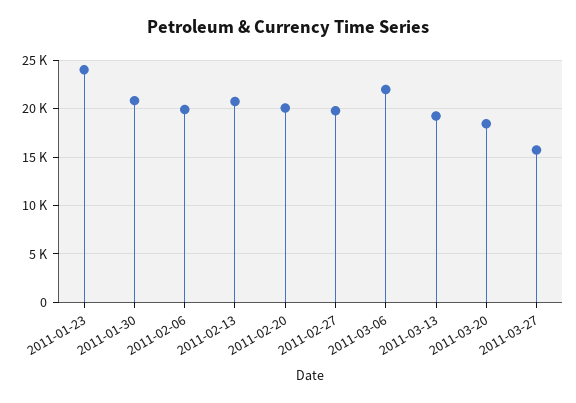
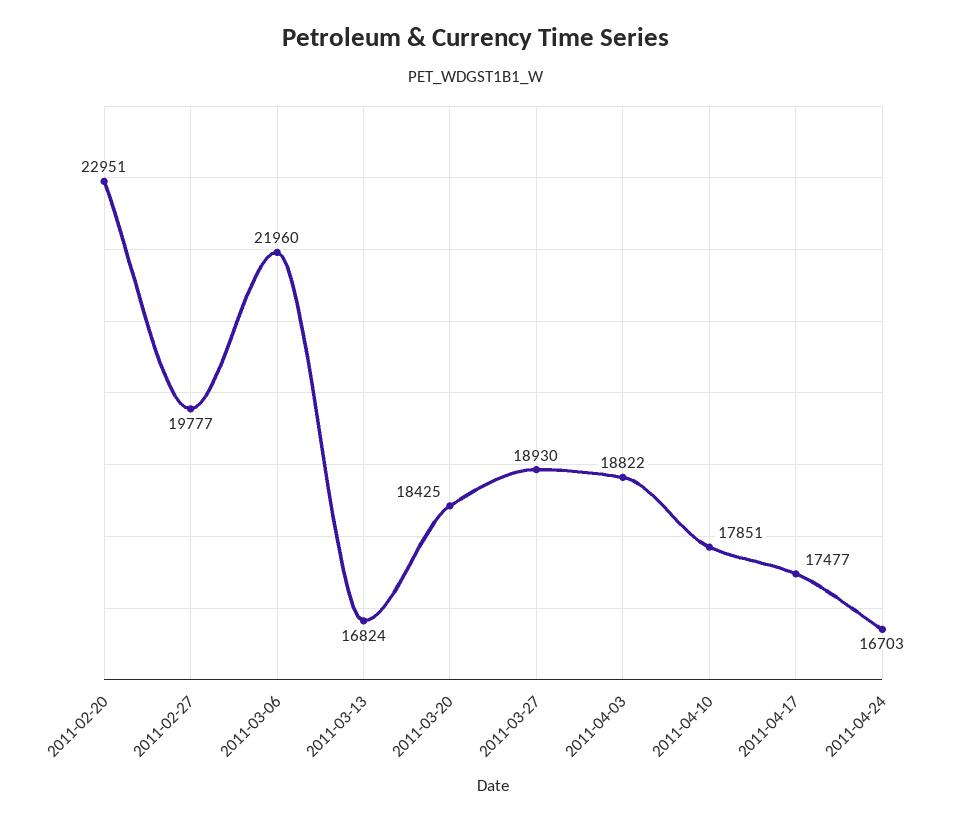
2011-01-23: 24000 -> none
2011-01-30: 21000 -> none
2011-02-06: 20000 -> none
2011-02-13: 21000 -> none
2011-02-20: 20000 -> 22951
2011-03-13: 19000 -> 16824
2011-03-27: 16000 -> 18930
2011-04-03: none -> 18822
2011-04-10: none -> 17851
2011-04-17: none -> 17477
2011-04-24: none -> 16703

